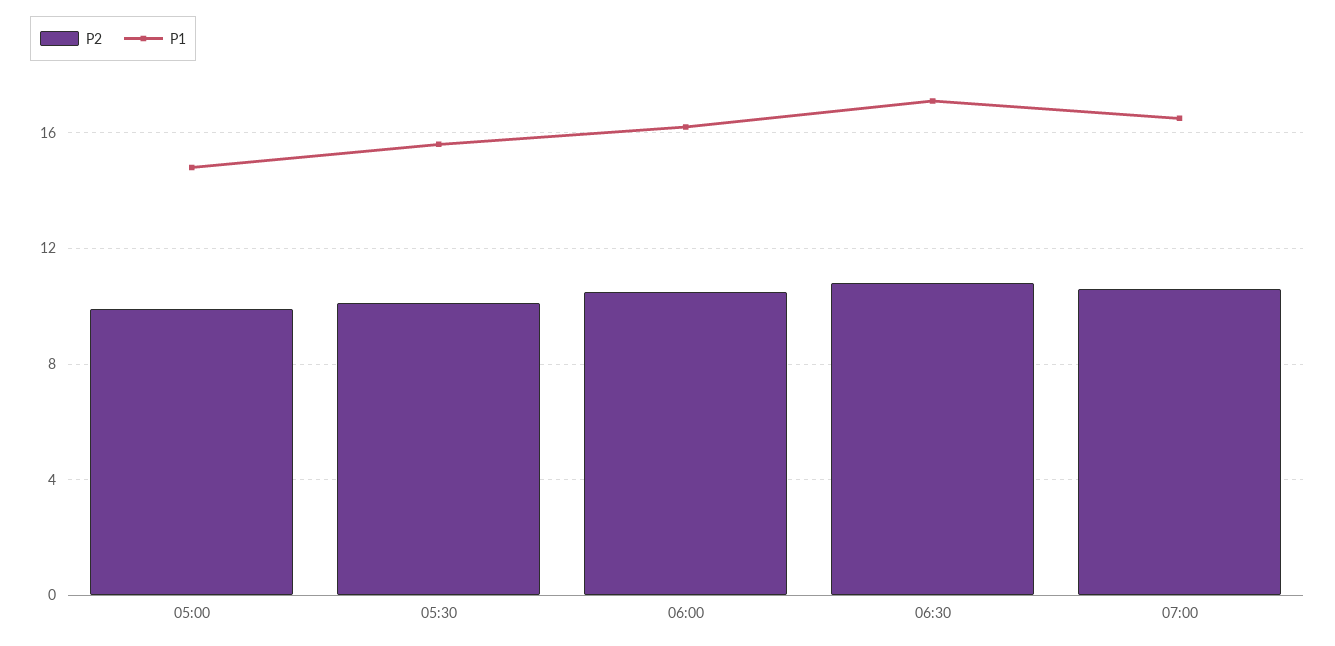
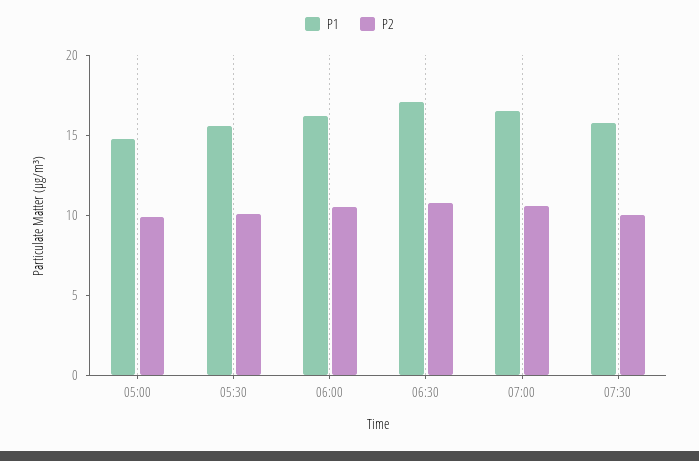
P1, 07:30: none -> 16
P2, 07:30: none -> 10

